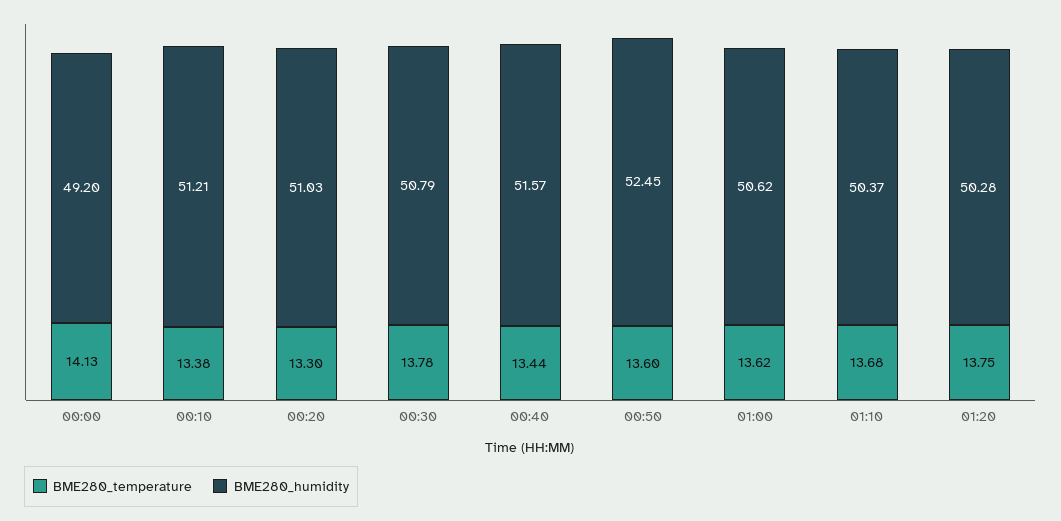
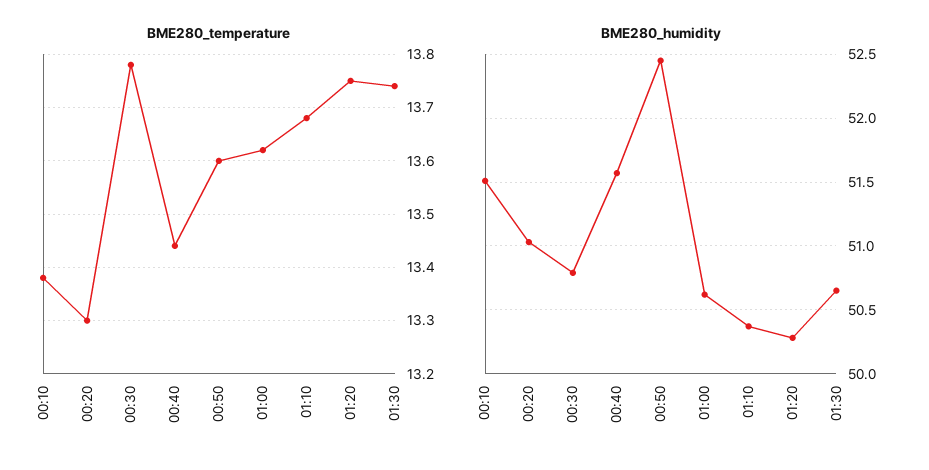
BME280_temperature, 00:00: 14.13 -> none
BME280_humidity, 00:00: 49.2 -> none
BME280_humidity, 00:10: 51.21 -> 51.5
BME280_temperature, 01:30: none -> 13.75
BME280_humidity, 01:30: none -> 50.65

